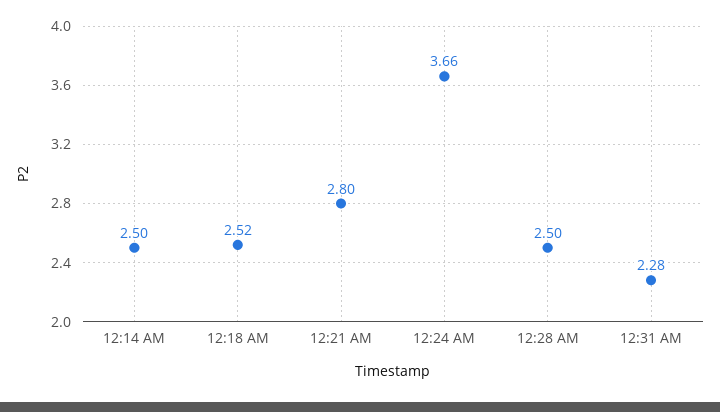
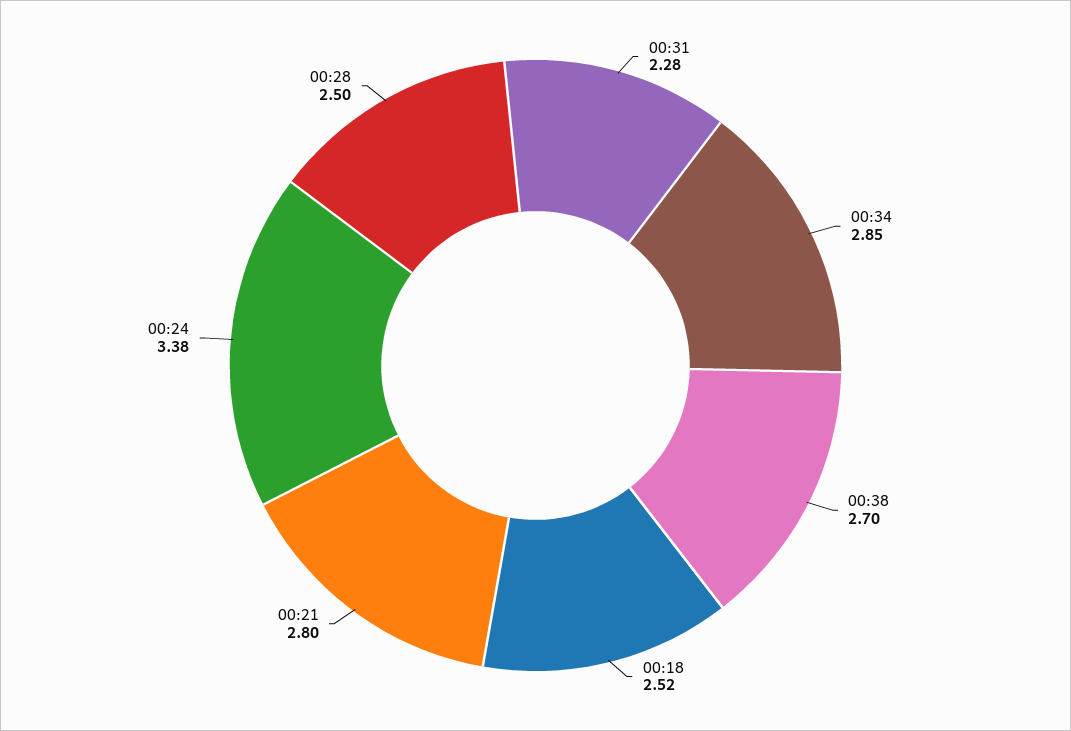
12:14 AM: 2.5 -> none
12:24 AM: 3.66 -> 3.38
00:34: none -> 2.85
00:38: none -> 2.7

